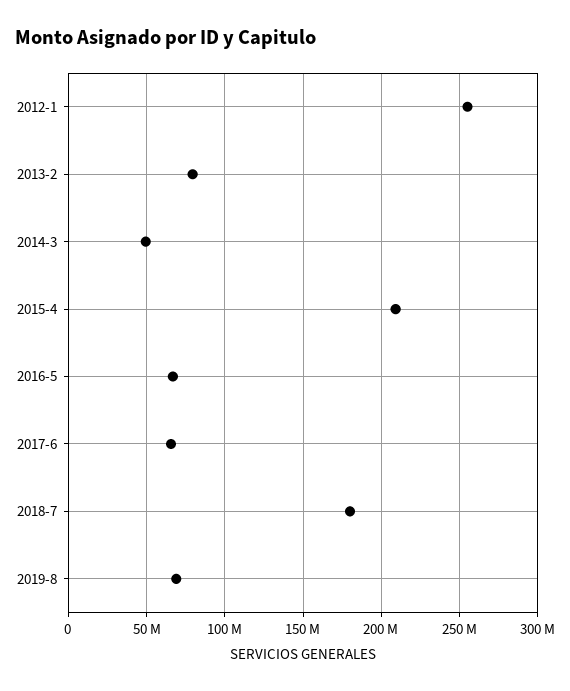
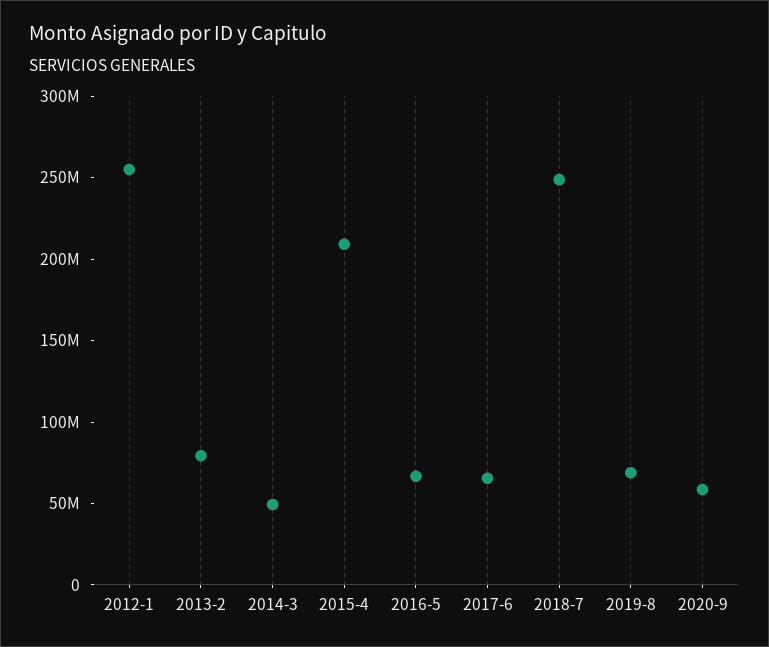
2018-7: 180000000 -> 250000000
2020-9: none -> 60000000

